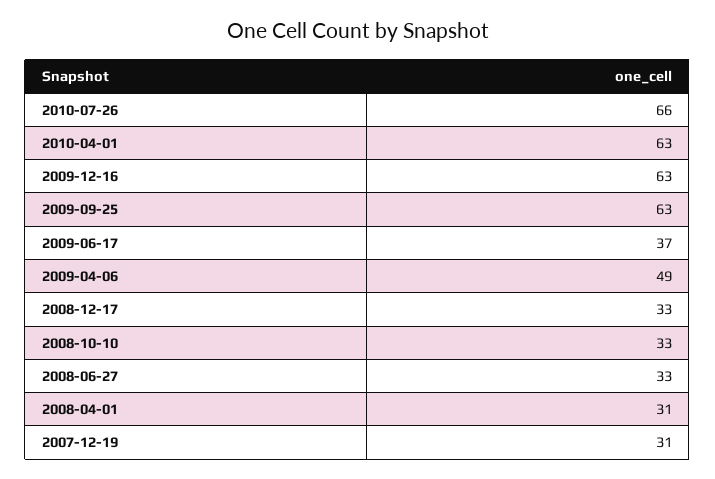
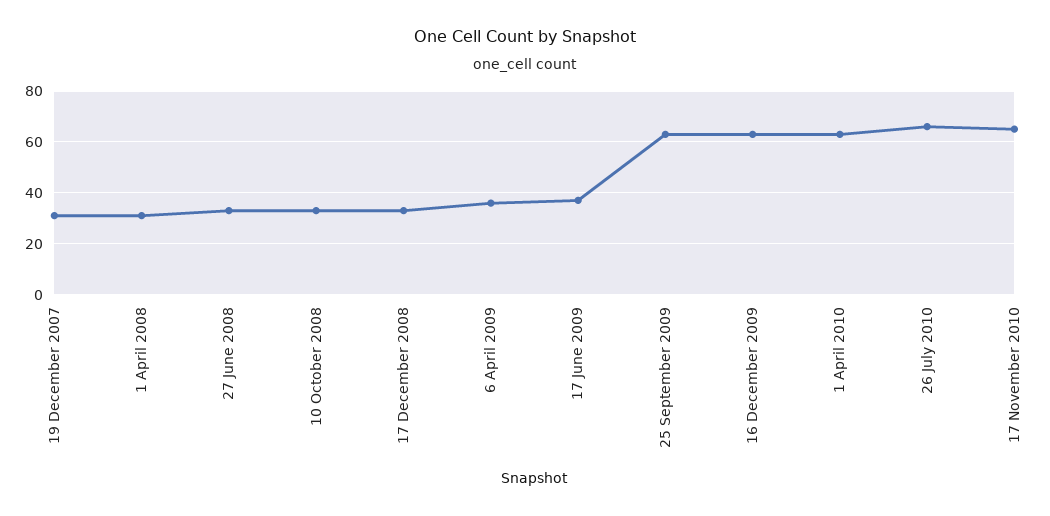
2009-04-06: 49 -> 35
17 November 2010: none -> 65

